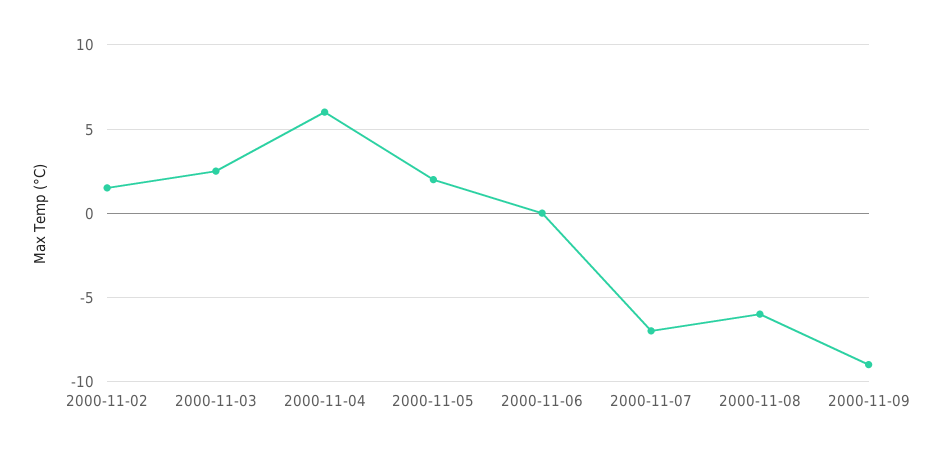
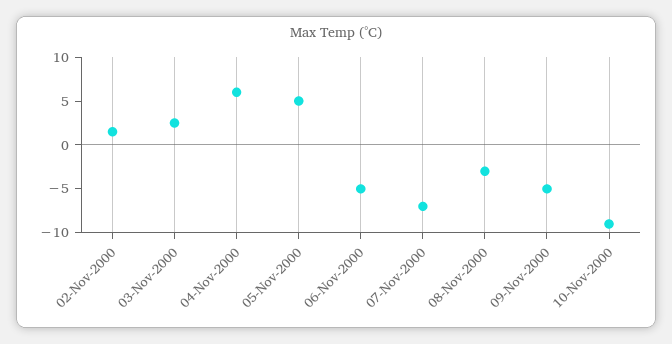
2000-11-05: 2 -> 5
2000-11-06: 0 -> -5
2000-11-08: -6 -> -3
2000-11-09: -9 -> -5
10-Nov-2000: none -> -9

